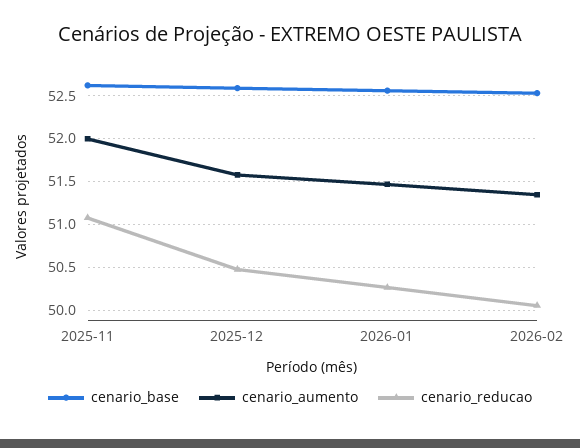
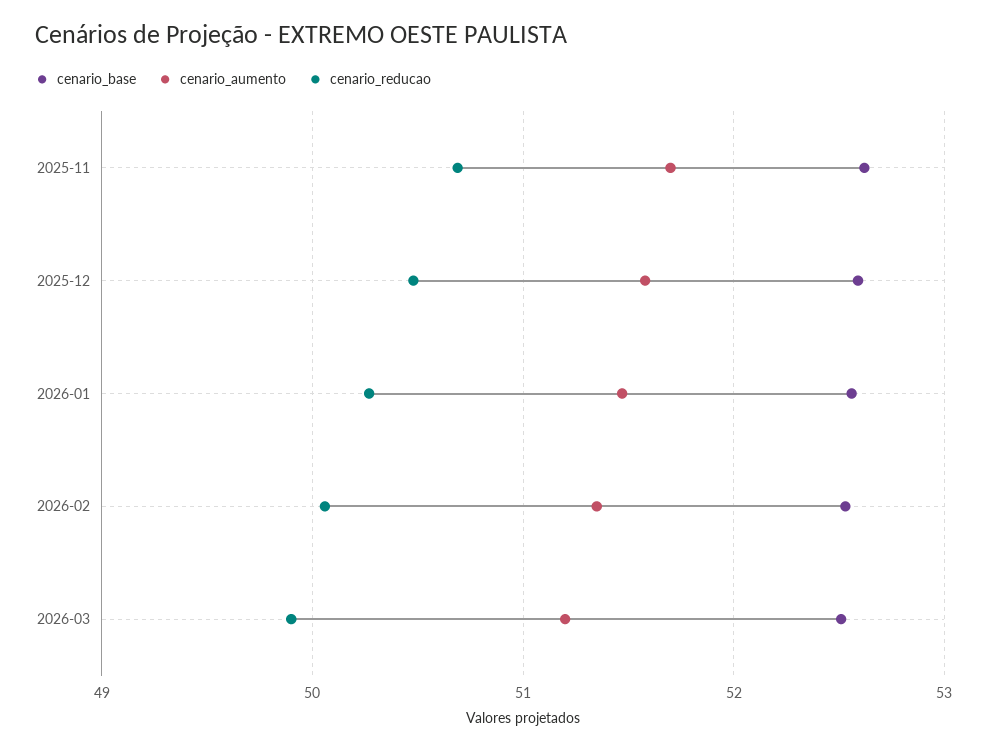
cenario_aumento, 2025-11: 52 -> 51.7
cenario_reducao, 2025-11: 51.1 -> 50.7
cenario_base, 2026-03: none -> 52.5
cenario_aumento, 2026-03: none -> 51.2
cenario_reducao, 2026-03: none -> 49.9

